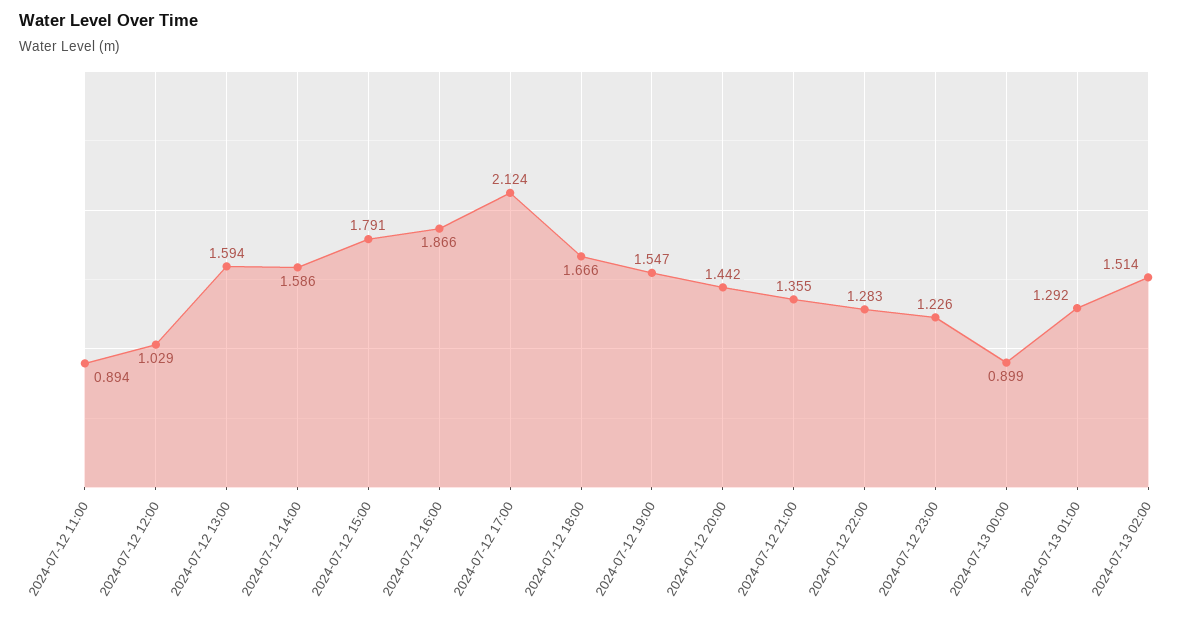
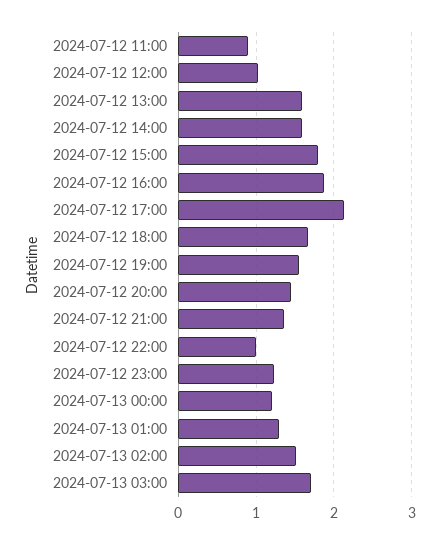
2024-07-12 22:00: 1.283 -> 1
2024-07-13 00:00: 0.899 -> 1.2
2024-07-13 03:00: none -> 1.7

